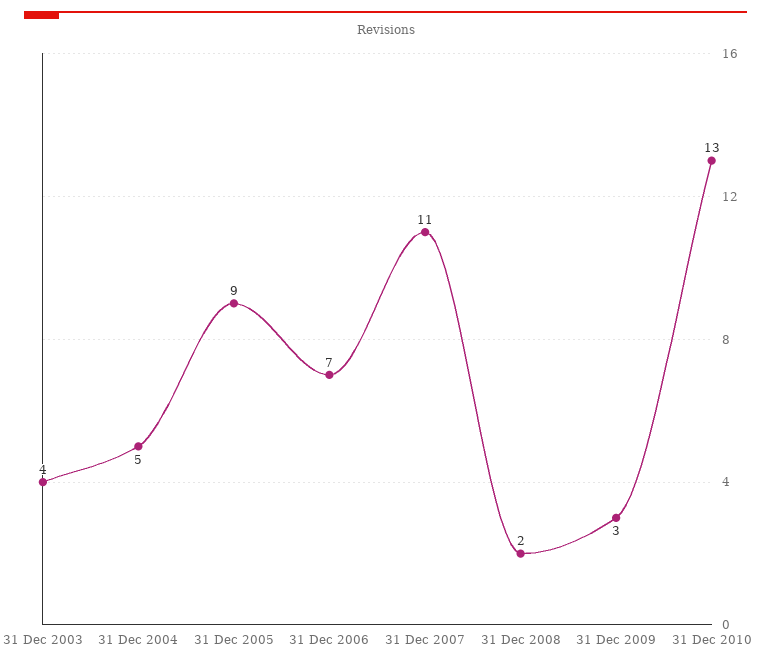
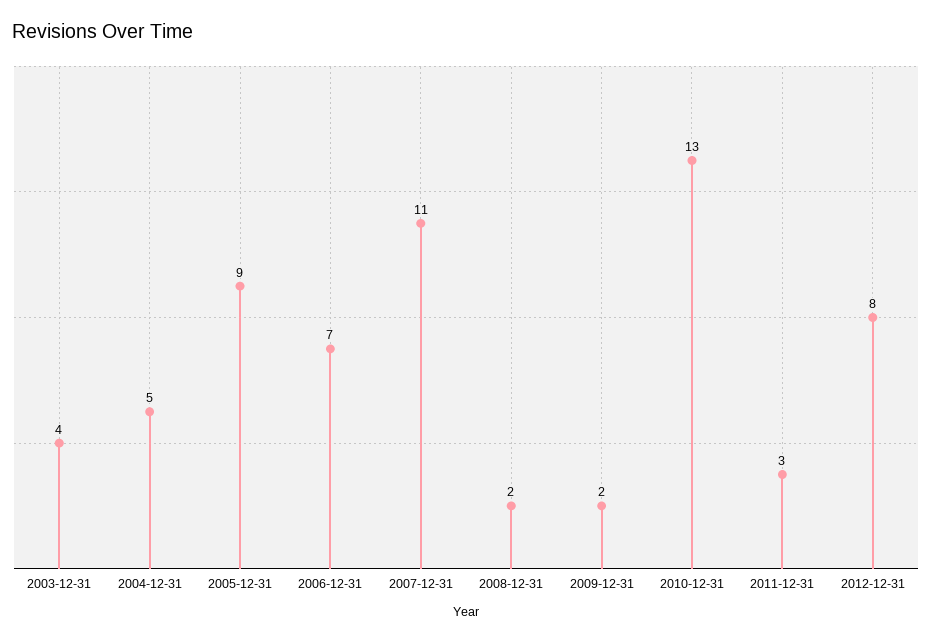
31 Dec 2009: 3 -> 2
2011-12-31: none -> 3
2012-12-31: none -> 8

